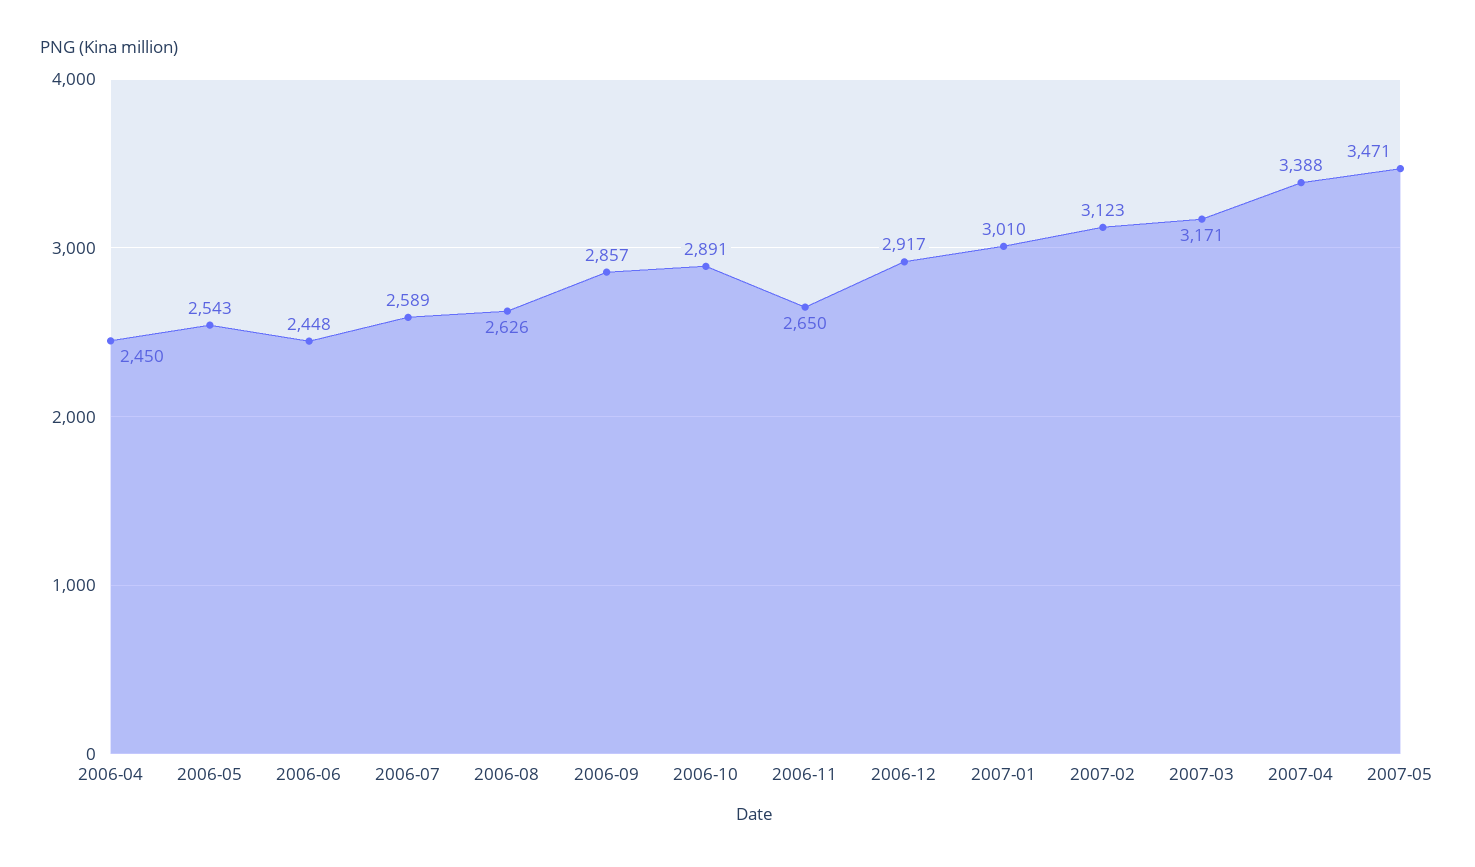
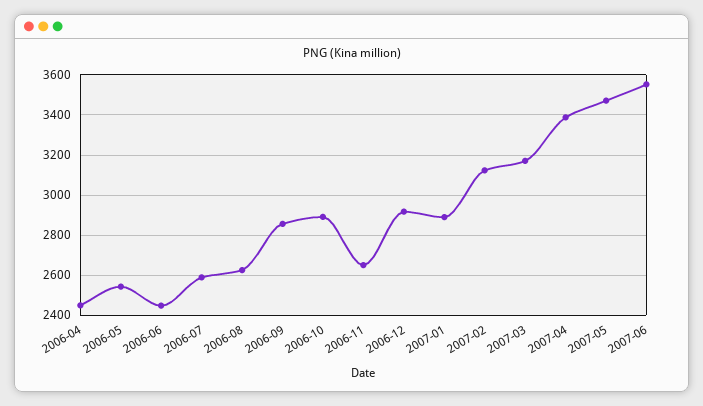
2007-01: 3010 -> 2900
2007-06: none -> 3550

